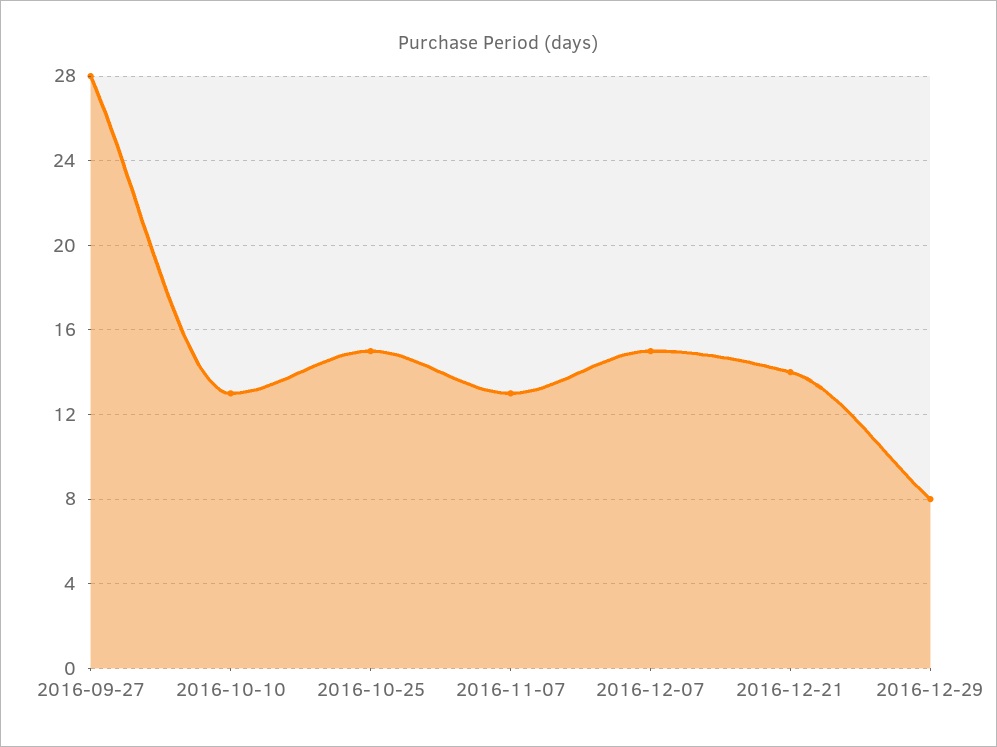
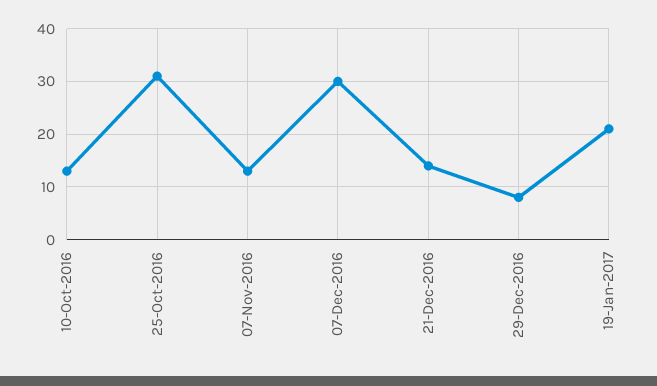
2016-09-27: 28 -> none
2016-10-25: 15 -> 30
2016-12-07: 15 -> 30
19-Jan-2017: none -> 20

